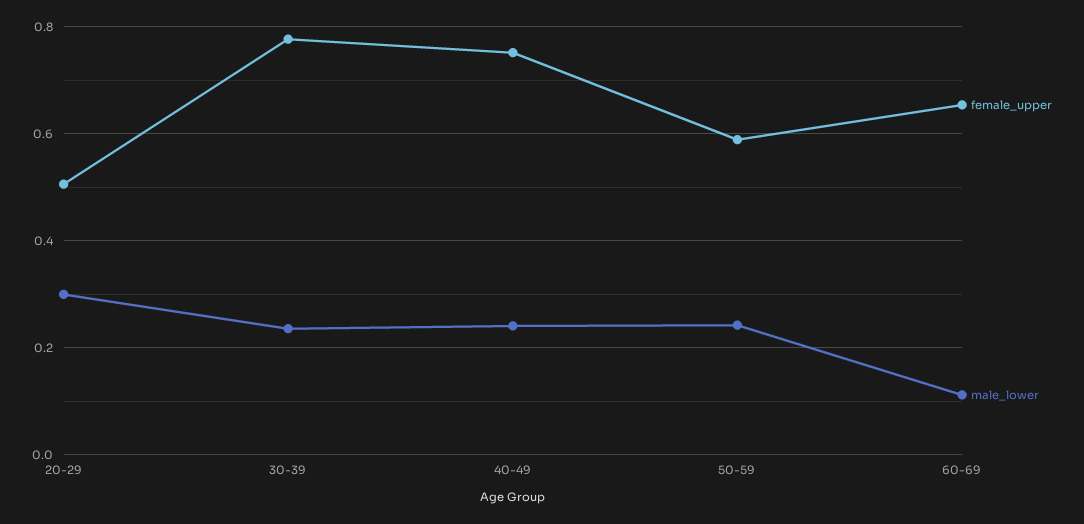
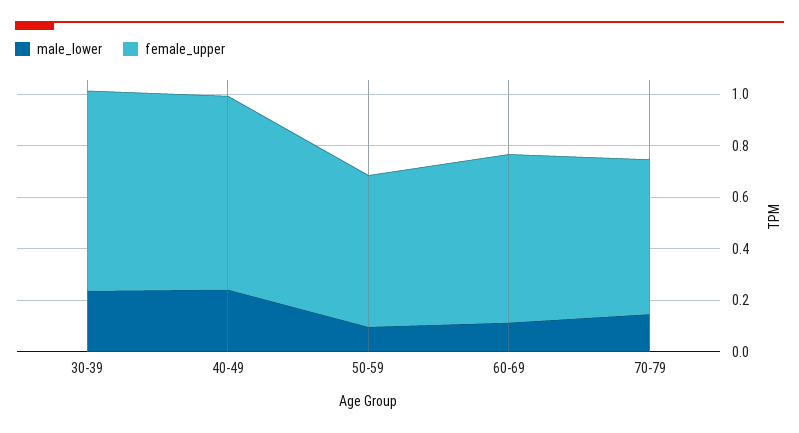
female_upper, 20-29: 0.5 -> none
male_lower, 20-29: 0.3 -> none
male_lower, 50-59: 0.24 -> 0.1
male_lower, 70-79: none -> 0.15
female_upper, 70-79: none -> 0.6

